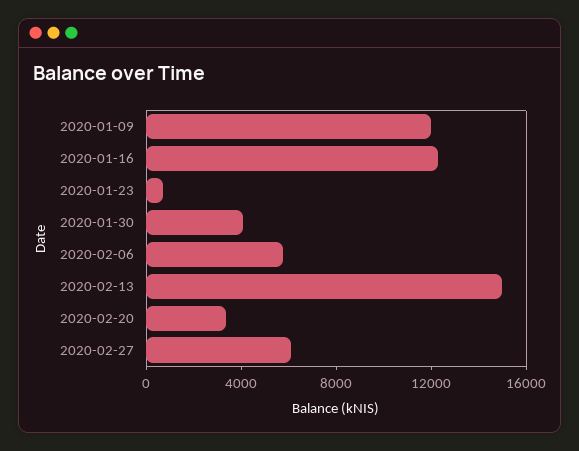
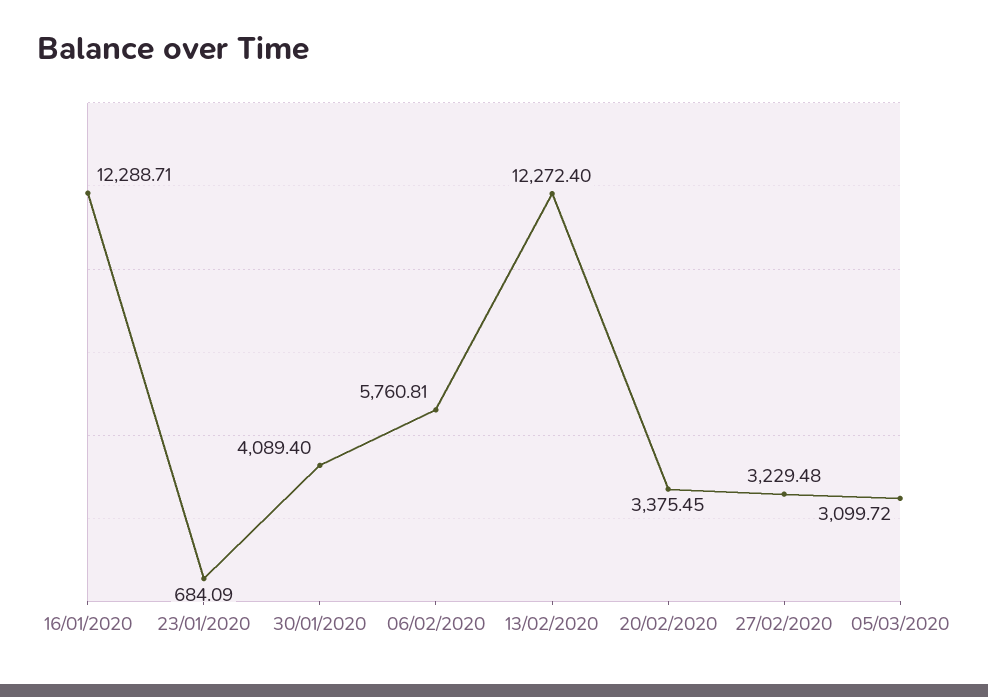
2020-01-09: 12000 -> none
2020-02-13: 15000 -> 12272.4
2020-02-27: 6000 -> 3229.48
05/03/2020: none -> 3099.72

